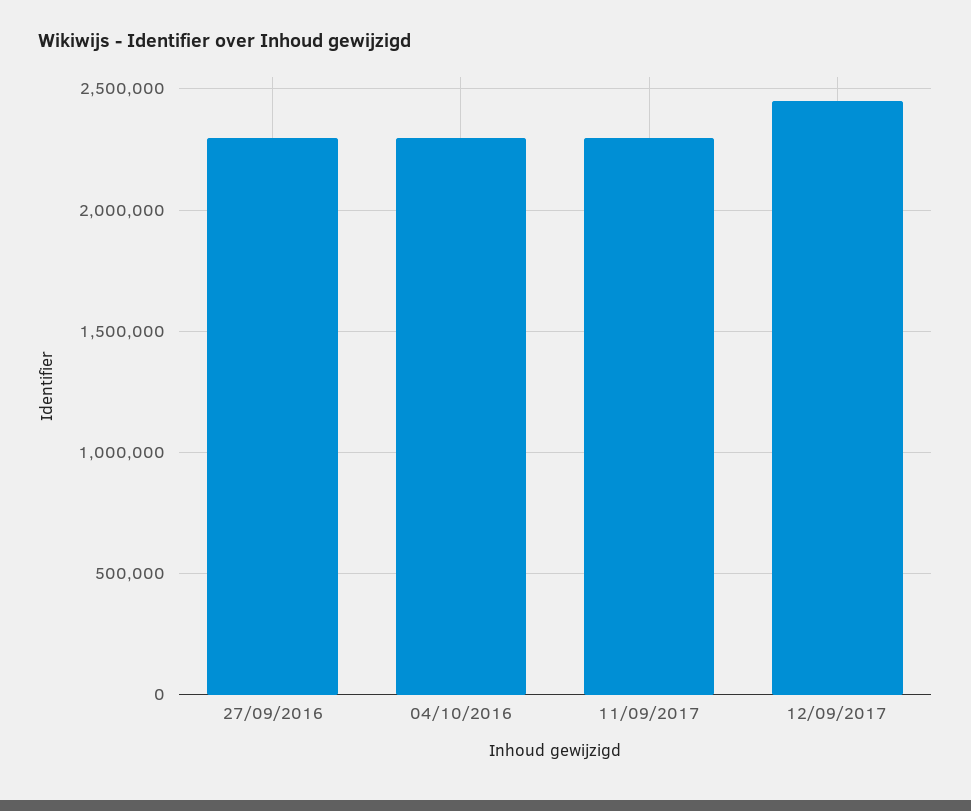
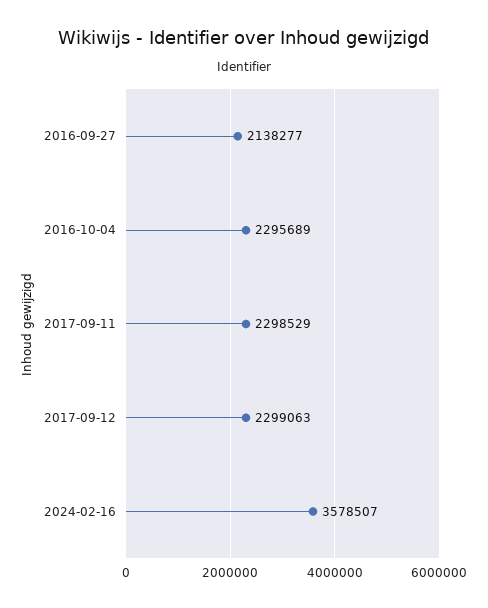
27/09/2016: 2300000 -> 2138277
12/09/2017: 2450000 -> 2299063
2024-02-16: none -> 3578507

